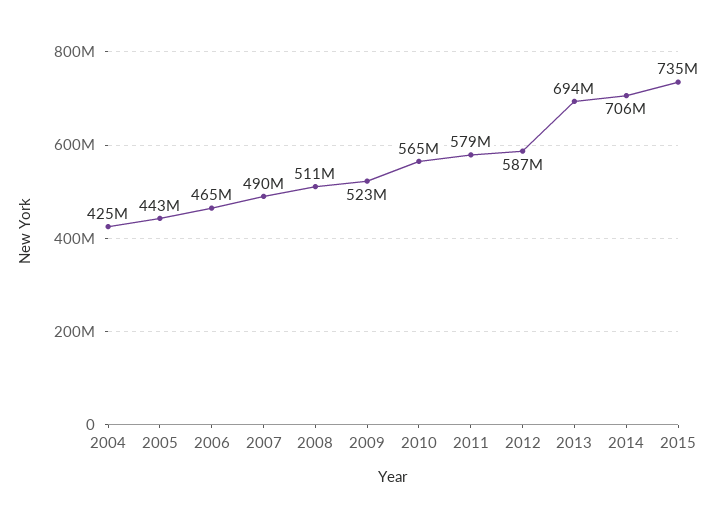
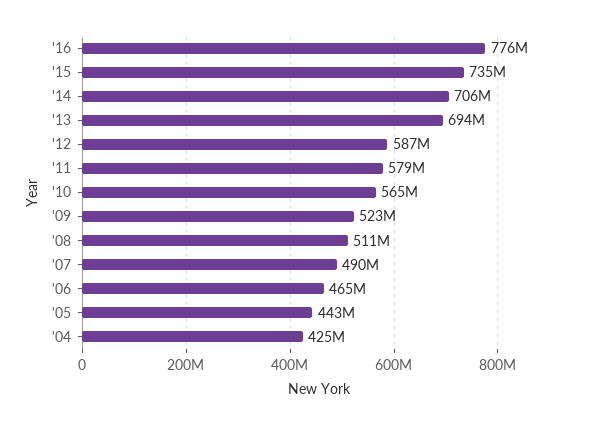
'16: none -> 776000000

